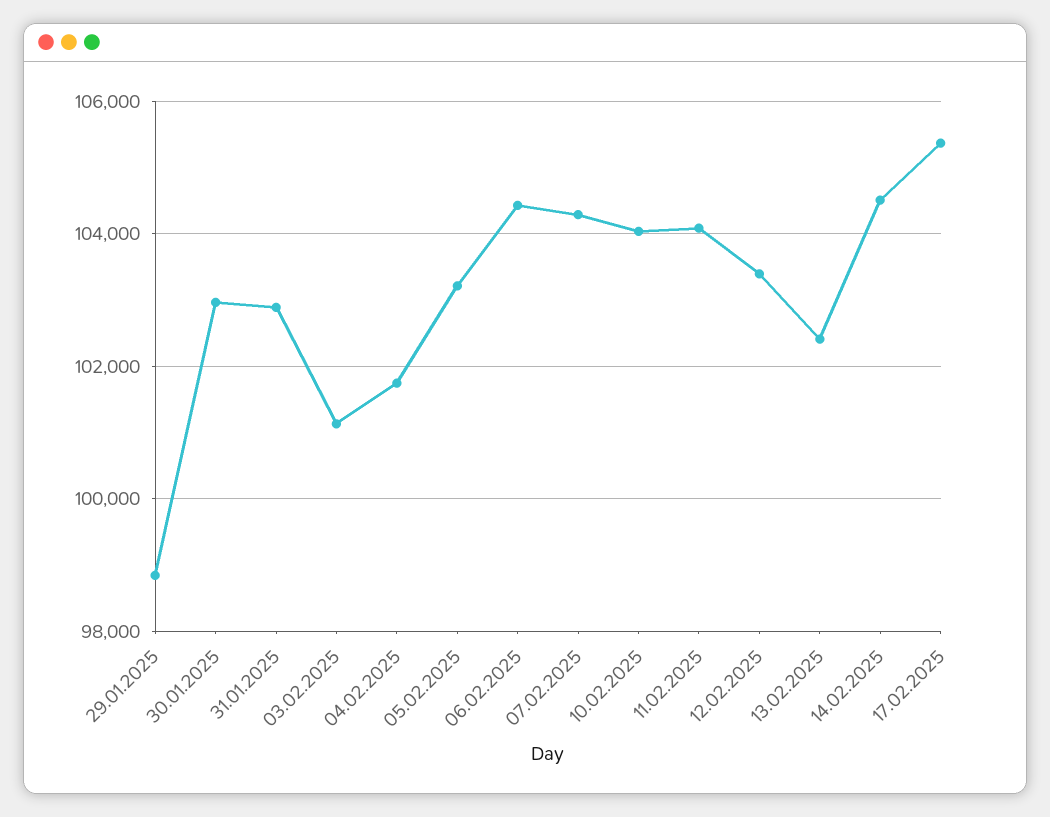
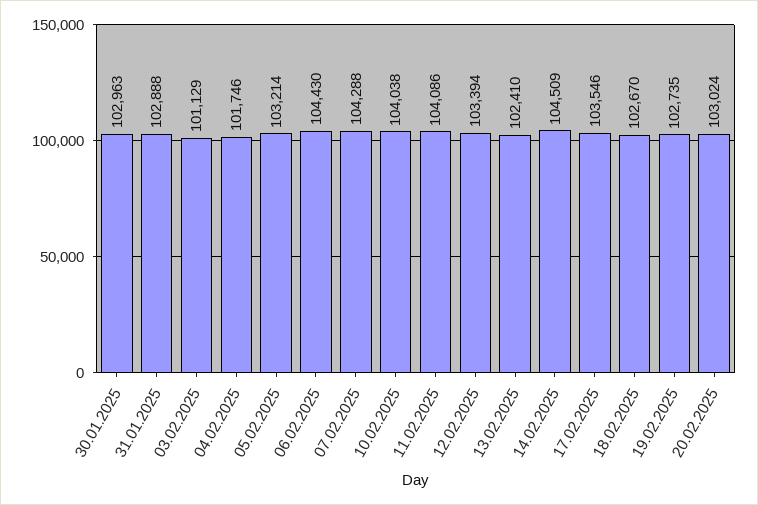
29.01.2025: 98800 -> none
17.02.2025: 105400 -> 103546
18.02.2025: none -> 102670
19.02.2025: none -> 102735
20.02.2025: none -> 103024

